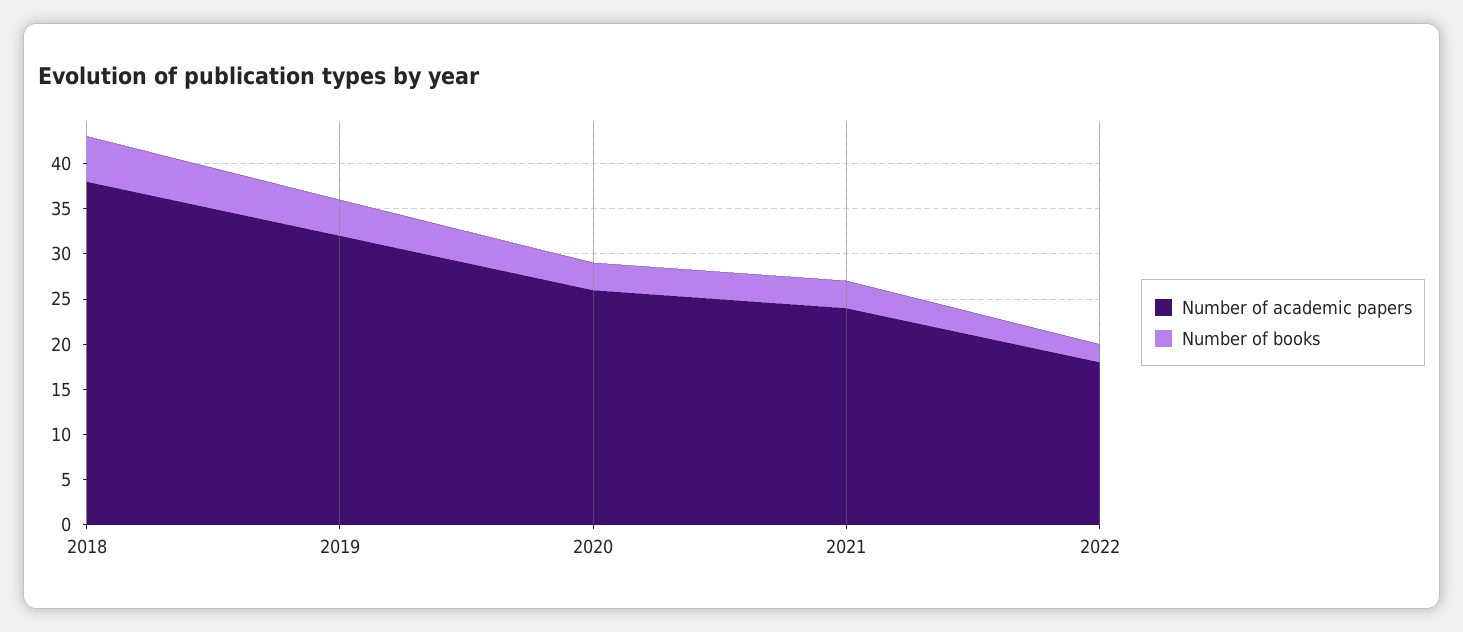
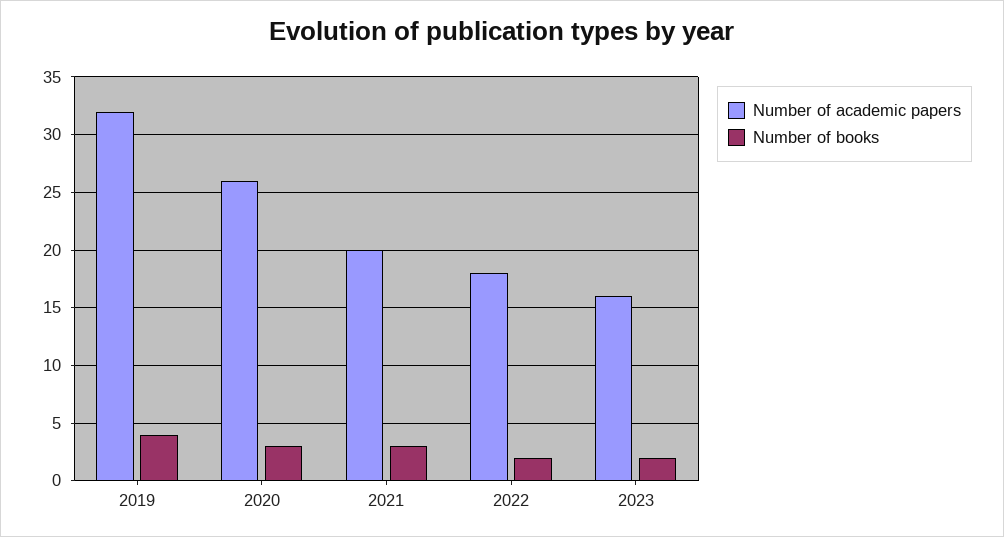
Number of academic papers, 2018: 38 -> none
Number of books, 2018: 5 -> none
Number of academic papers, 2021: 24 -> 20
Number of academic papers, 2023: none -> 16
Number of books, 2023: none -> 2

